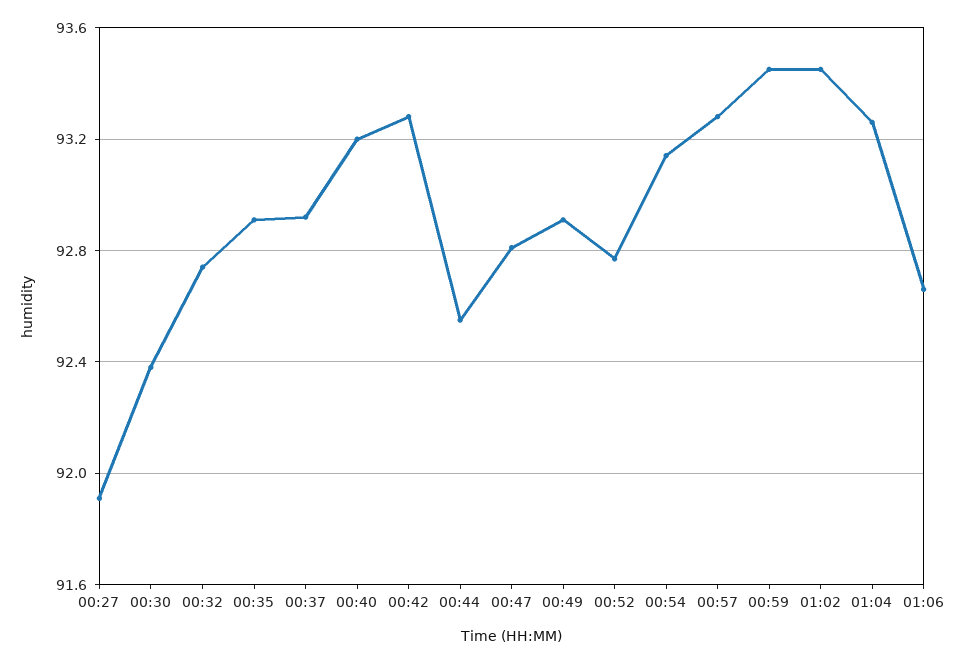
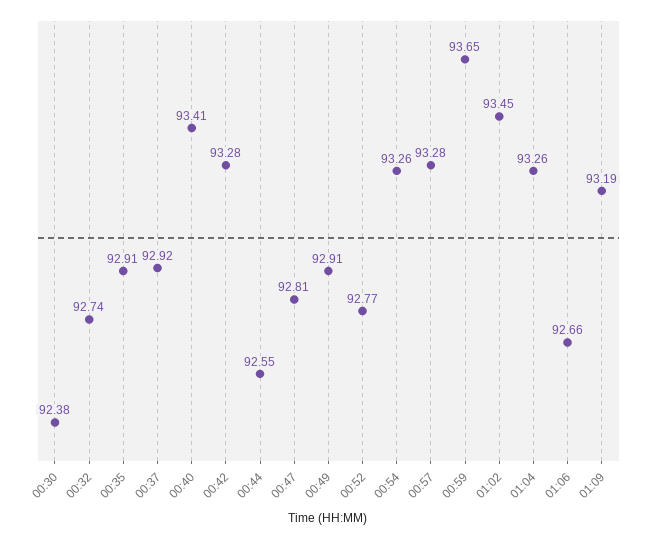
00:27: 91.9 -> none
00:40: 93.2 -> 93.41
00:54: 93.15 -> 93.26
00:59: 93.45 -> 93.65
01:09: none -> 93.19

